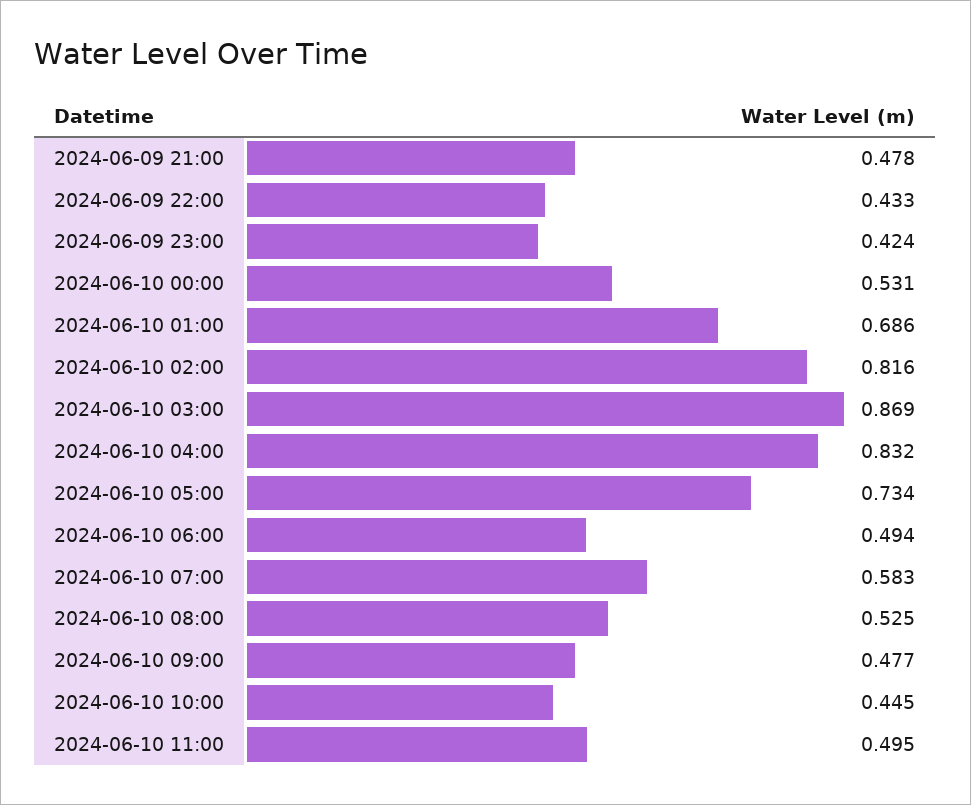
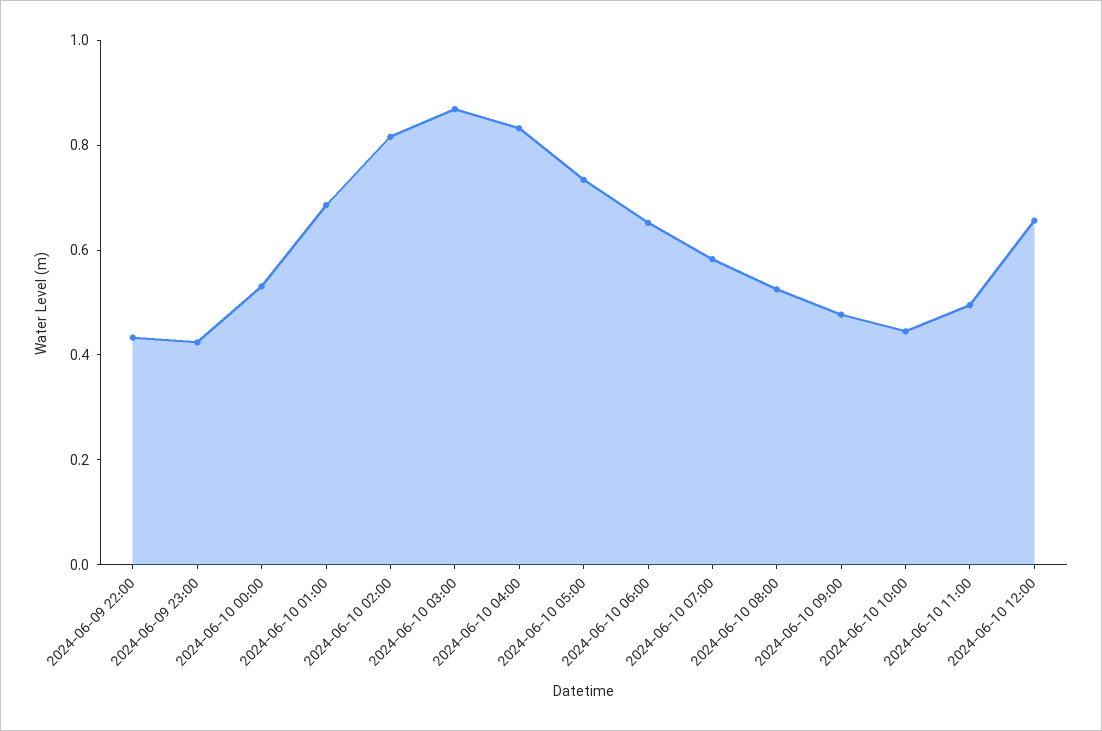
2024-06-09 21:00: 0.478 -> none
2024-06-10 06:00: 0.494 -> 0.65
2024-06-10 12:00: none -> 0.65

